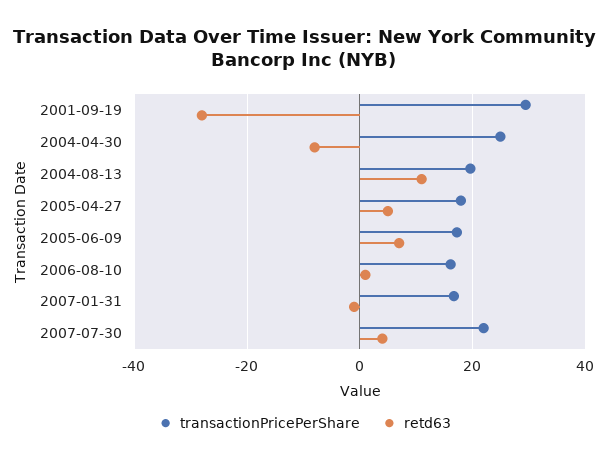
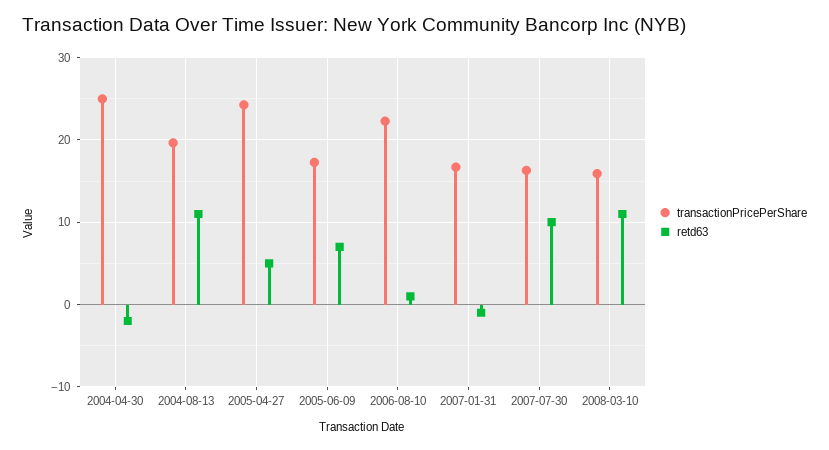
transactionPricePerShare, 2001-09-19: 30 -> none
retd63, 2001-09-19: -28 -> none
retd63, 2004-04-30: -8 -> -2
transactionPricePerShare, 2005-04-27: 18 -> 24
transactionPricePerShare, 2006-08-10: 16 -> 22
transactionPricePerShare, 2007-07-30: 22 -> 16
retd63, 2007-07-30: 4 -> 10
transactionPricePerShare, 2008-03-10: none -> 16
retd63, 2008-03-10: none -> 11

